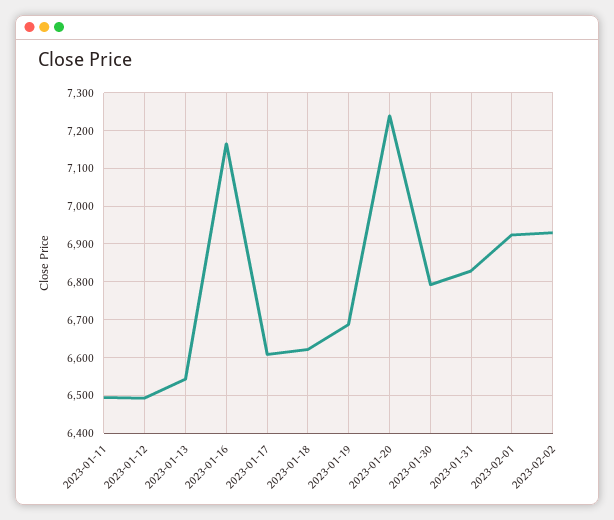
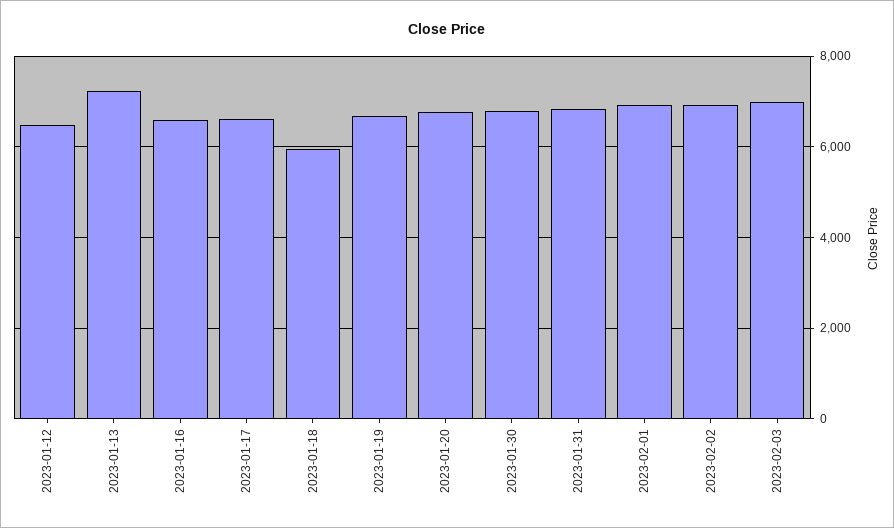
2023-01-11: 6500 -> none
2023-01-13: 6540 -> 7200
2023-01-16: 7160 -> 6600
2023-01-18: 6620 -> 6000
2023-01-20: 7240 -> 6800
2023-02-03: none -> 7000

